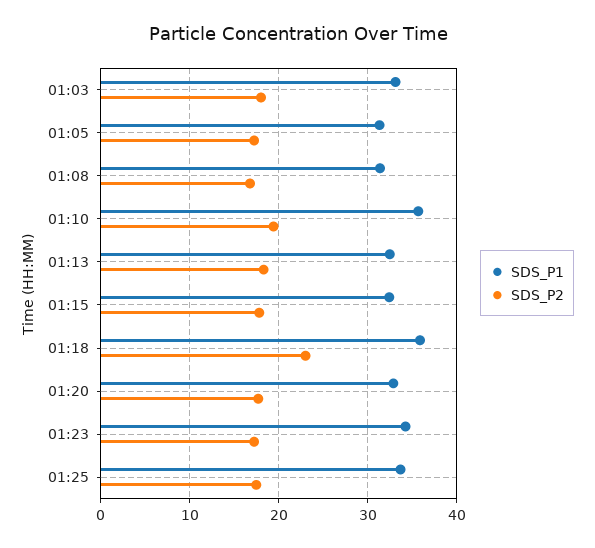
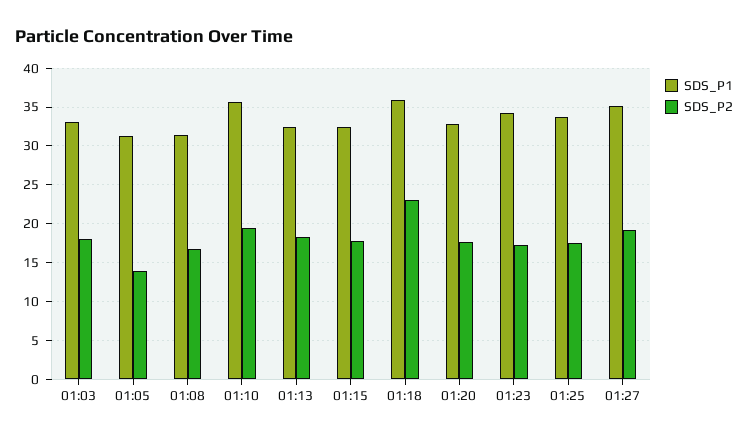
SDS_P2, 01:05: 17 -> 14
SDS_P1, 01:27: none -> 35
SDS_P2, 01:27: none -> 19

